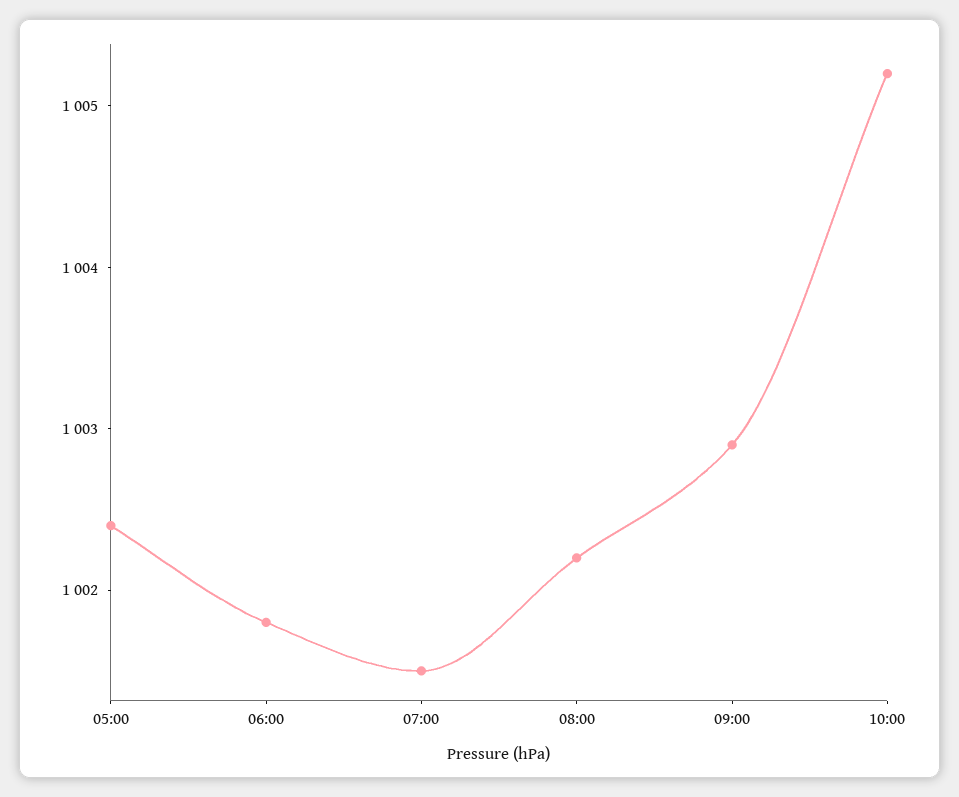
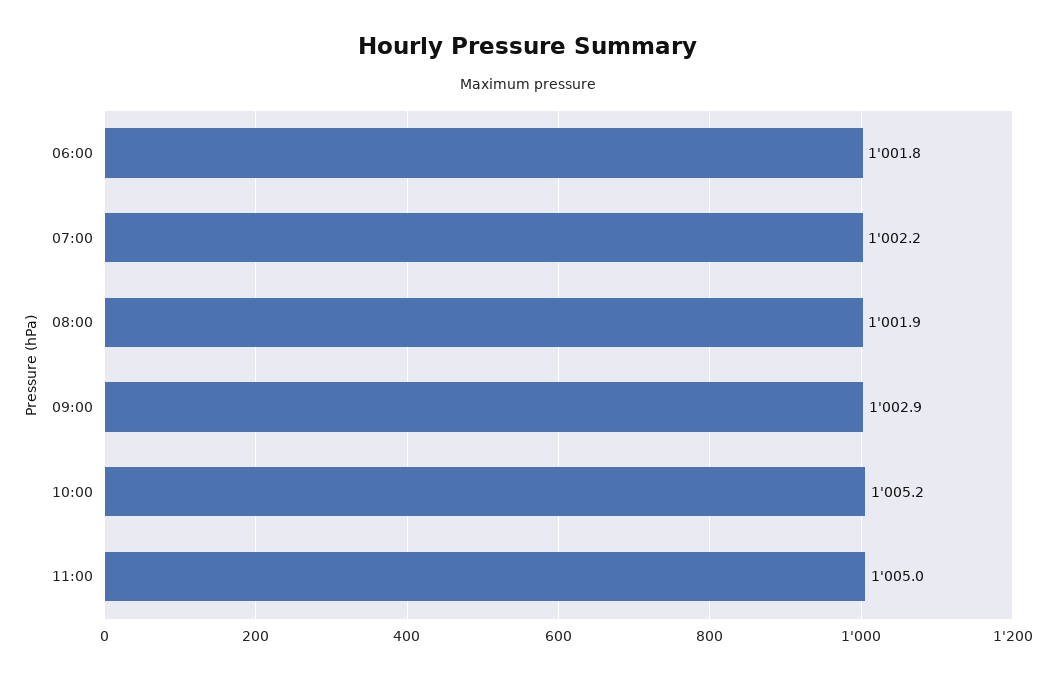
05:00: 1002.4 -> none
07:00: 1001.5 -> 1002.2
08:00: 1002.2 -> 1001.9
11:00: none -> 1005

